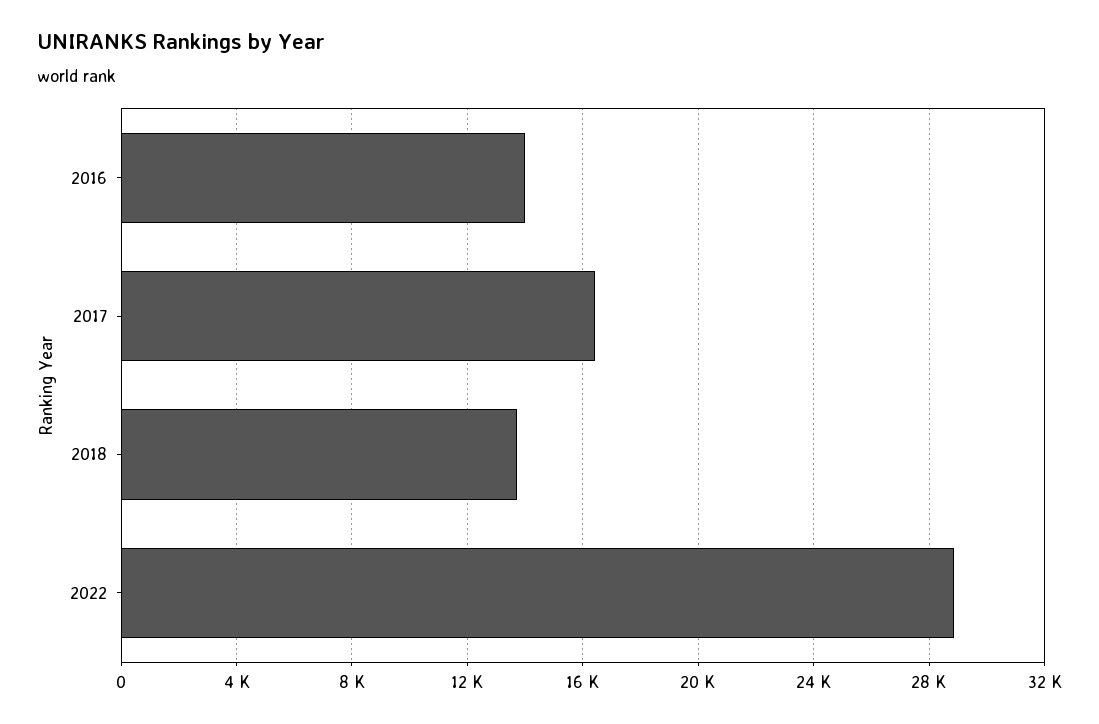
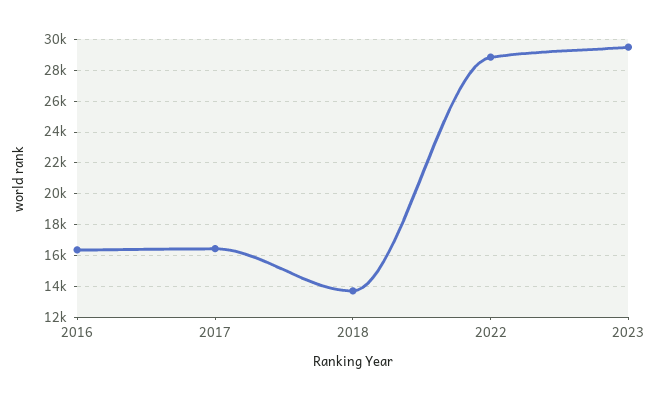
2016: 14000 -> 16500
2023: none -> 29500

